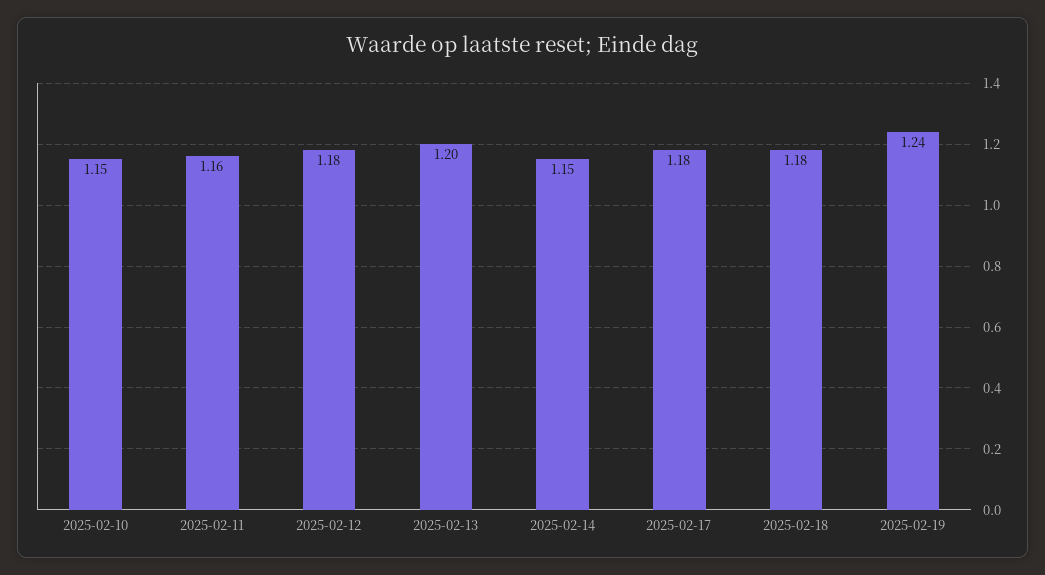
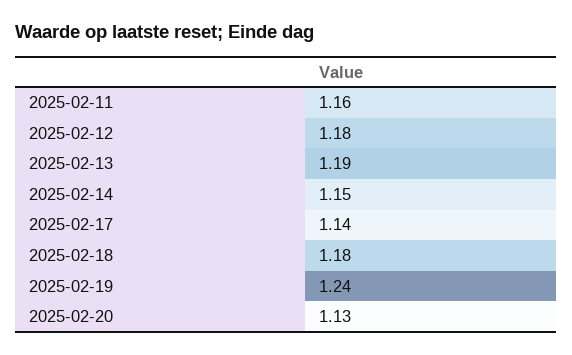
2025-02-10: 1.15 -> none
2025-02-13: 1.2 -> 1.19
2025-02-17: 1.18 -> 1.14
2025-02-20: none -> 1.13

